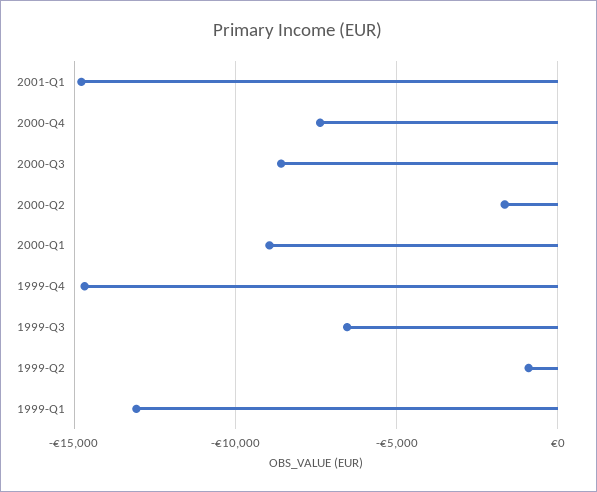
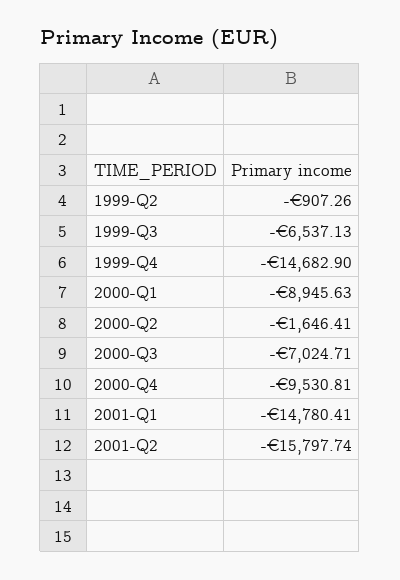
2000-Q4: -7500 -> -9530.81
2000-Q3: -8500 -> -7024.71
1999-Q1: -13000 -> none
2001-Q2: none -> -15797.74

